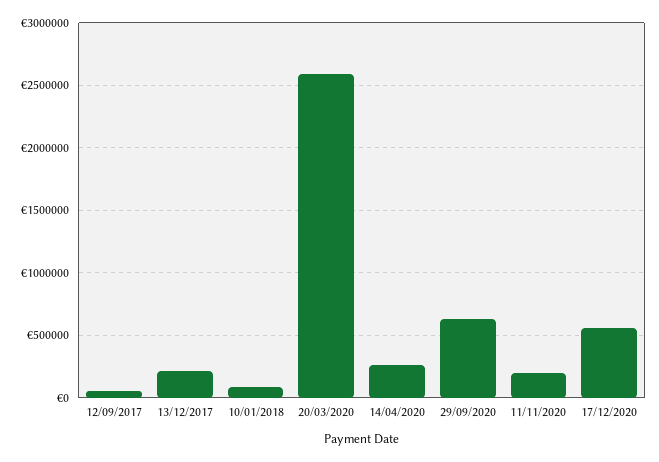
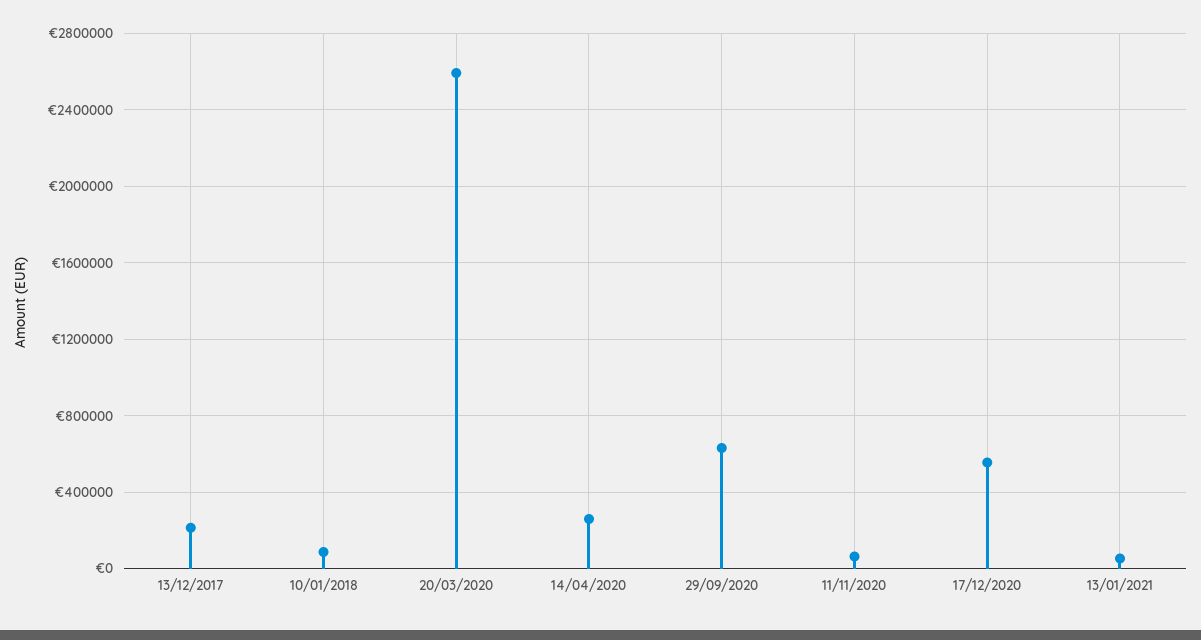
12/09/2017: 50000 -> none
11/11/2020: 200000 -> 50000
13/01/2021: none -> 50000

